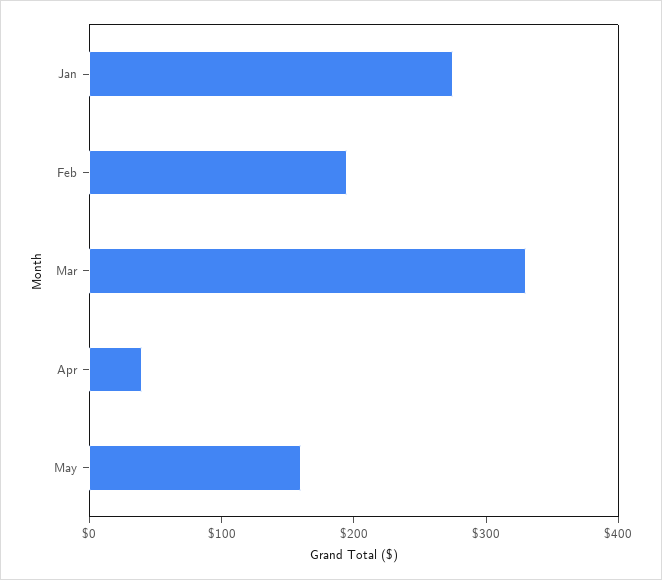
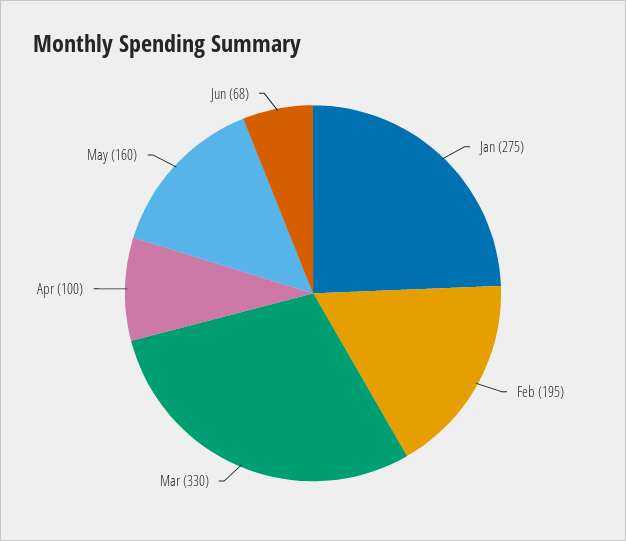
Apr: 40 -> 100
Jun: none -> 68

